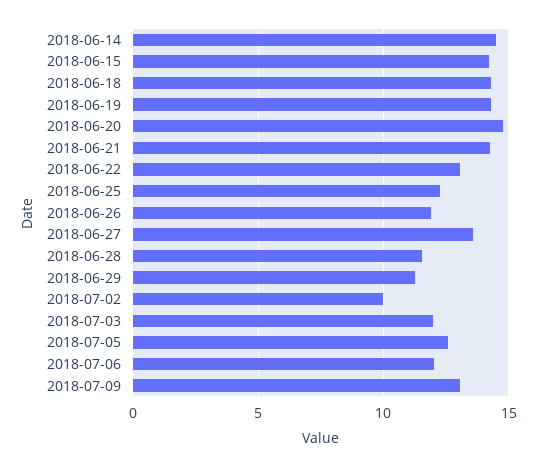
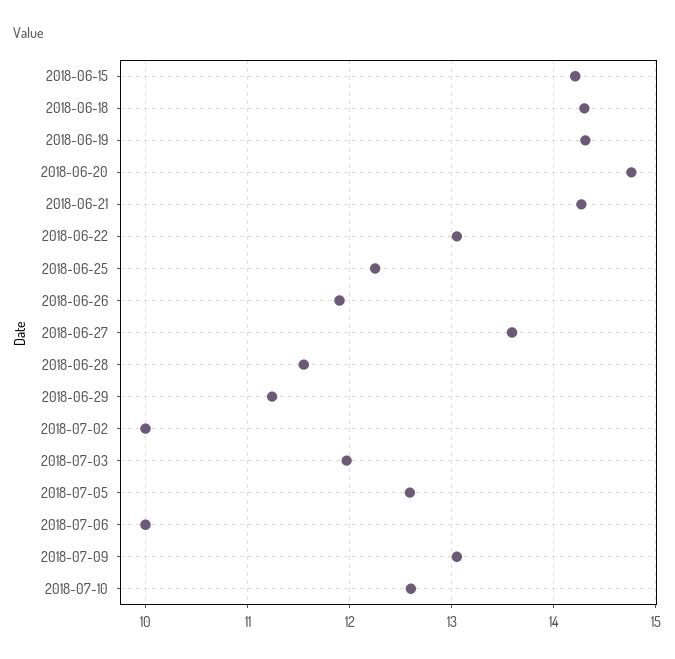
2018-06-14: 14.5 -> none
2018-07-06: 12 -> 10
2018-07-10: none -> 12.6

